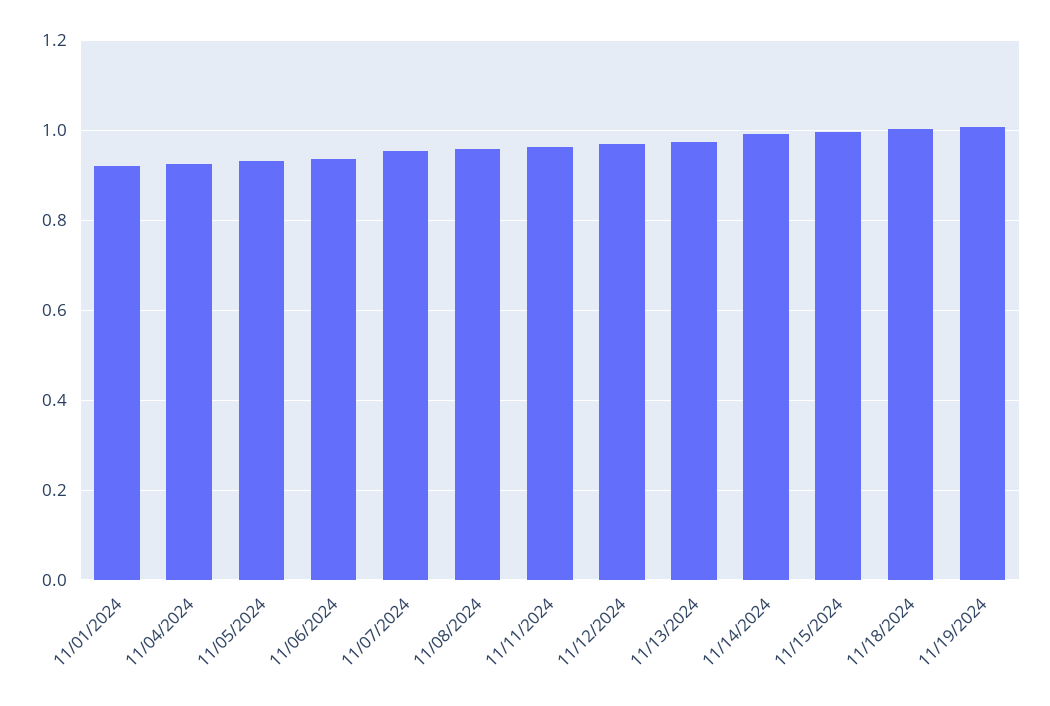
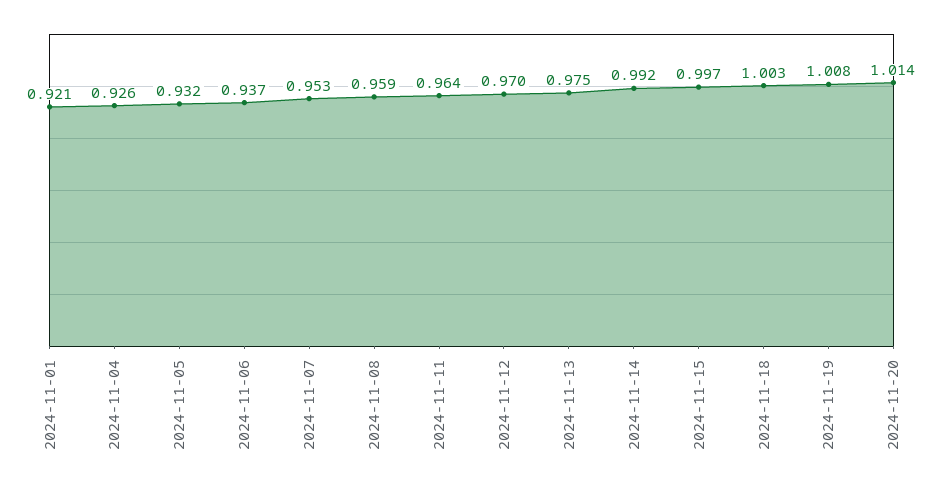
2024-11-20: none -> 1.014

